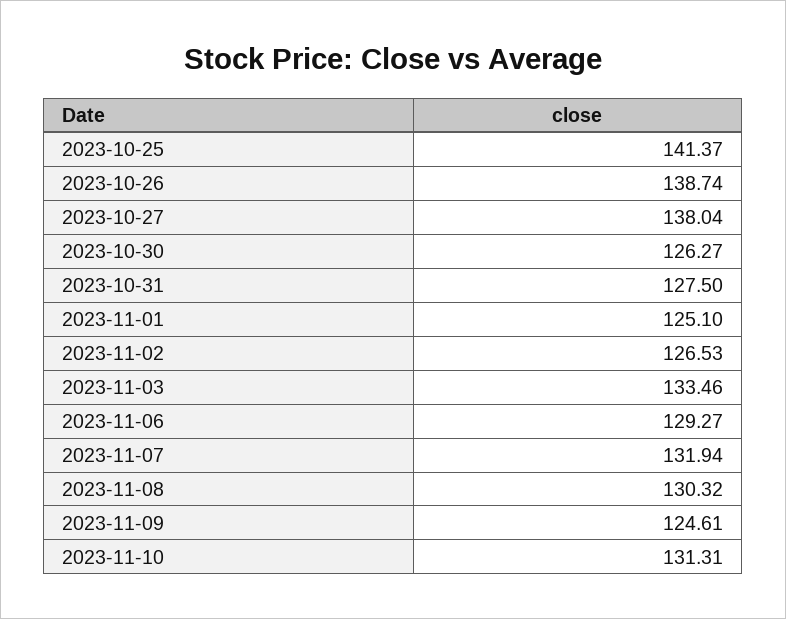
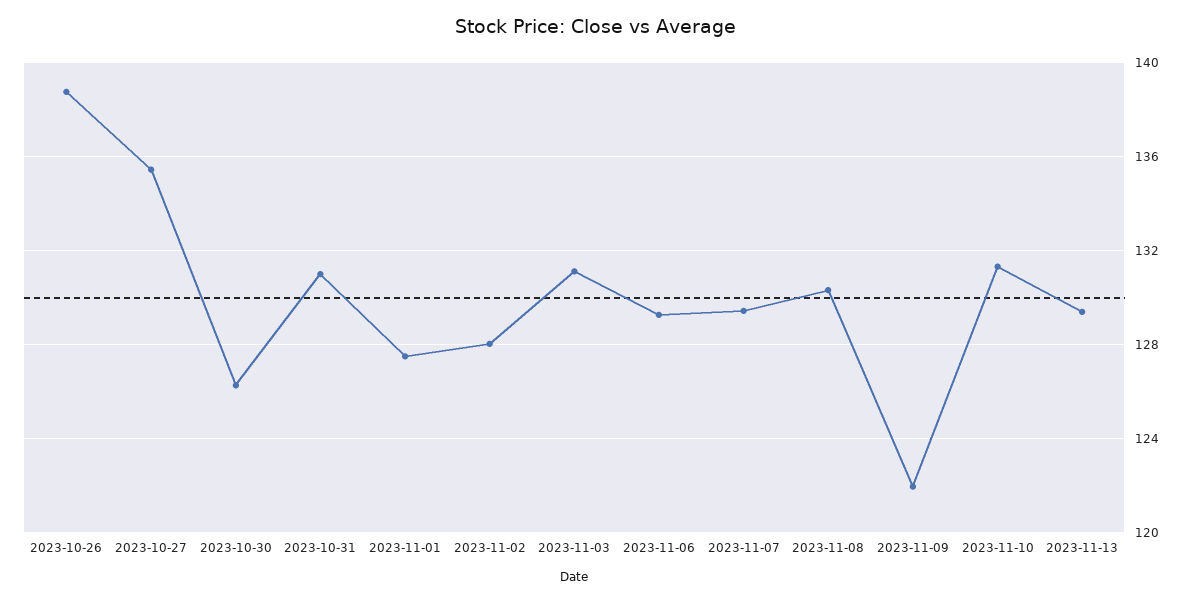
2023-10-25: 141.37 -> none
2023-10-27: 138.04 -> 135.5
2023-10-31: 127.5 -> 131
2023-11-01: 125.1 -> 127.5
2023-11-02: 126.53 -> 128
2023-11-03: 133.46 -> 131
2023-11-07: 131.94 -> 129.5
2023-11-09: 124.61 -> 122
2023-11-13: none -> 129.5

